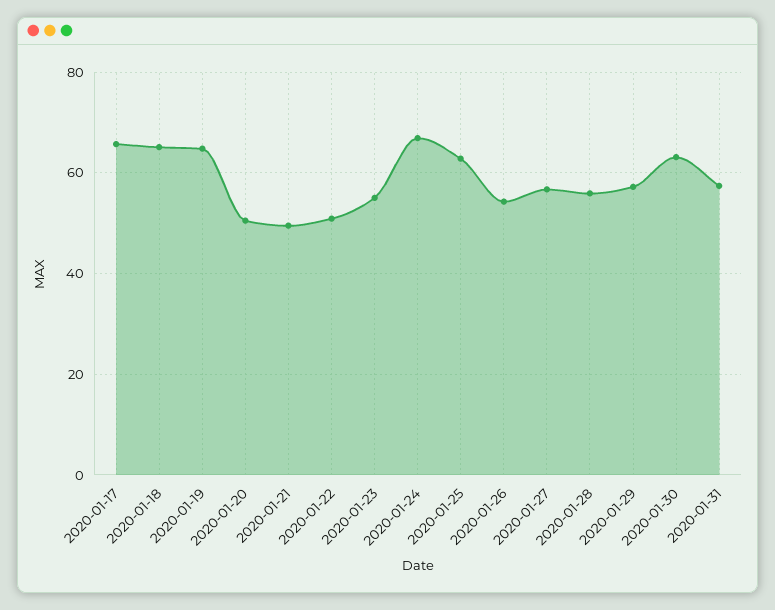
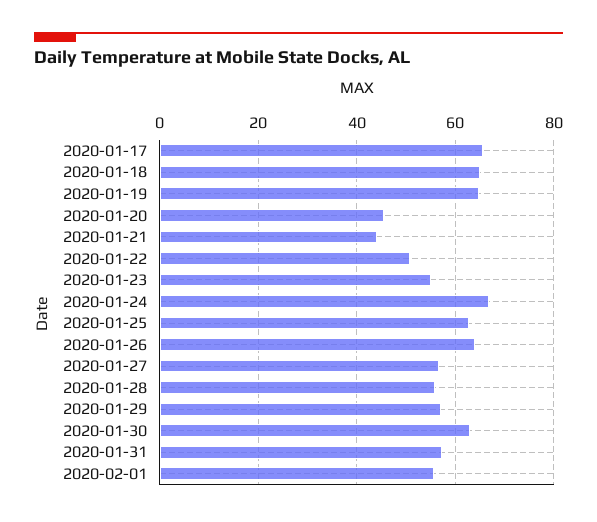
2020-01-20: 50 -> 46
2020-01-21: 50 -> 44
2020-01-26: 54 -> 64
2020-02-01: none -> 56

